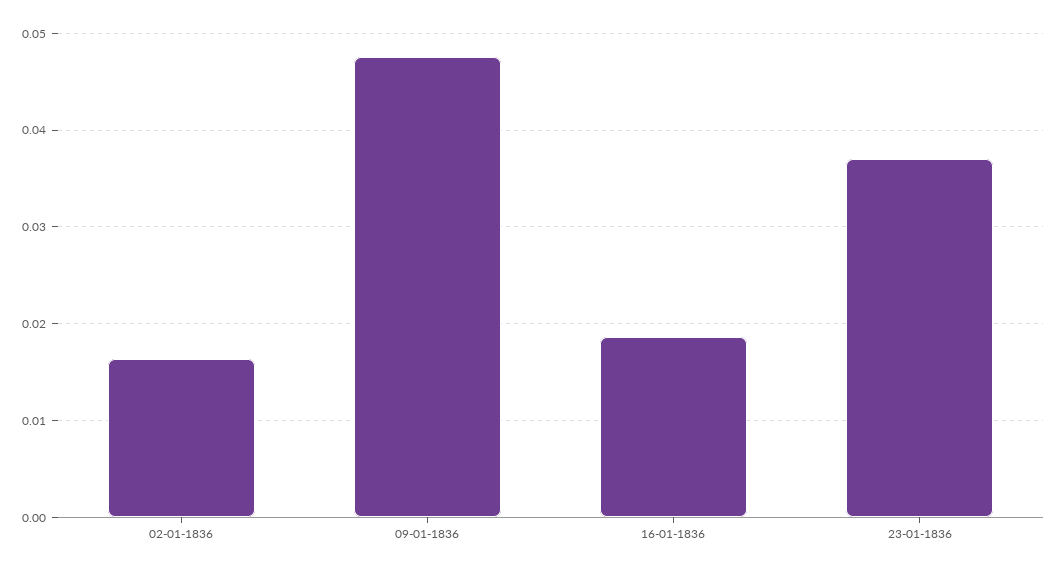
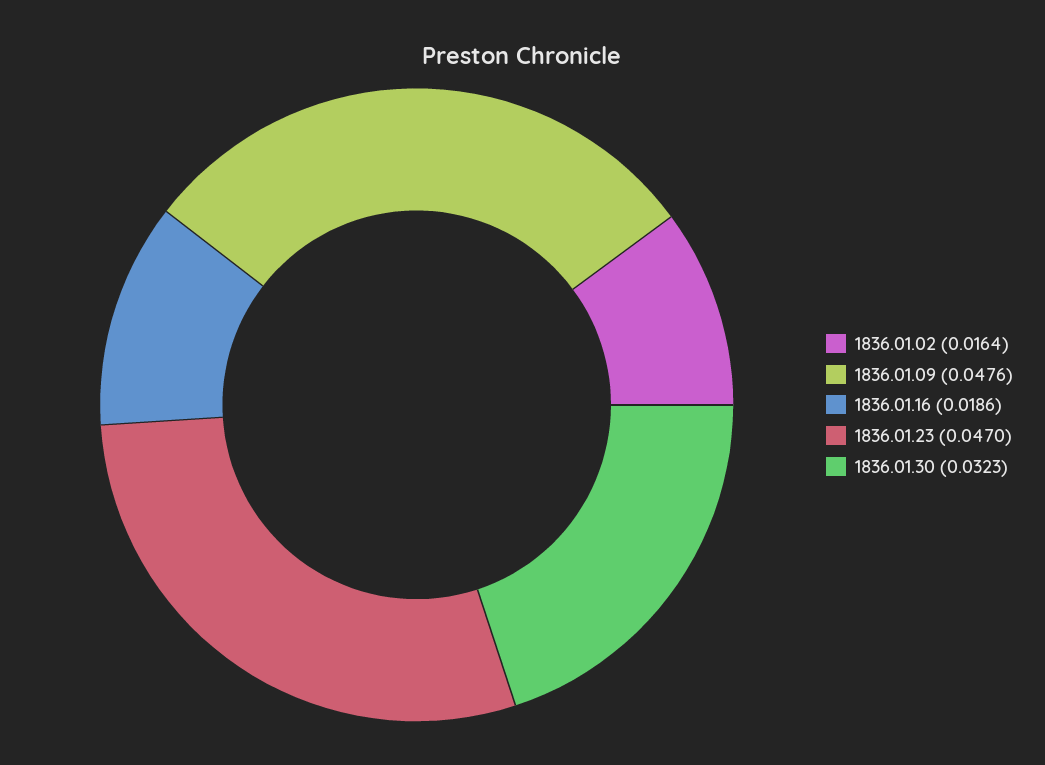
23-01-1836: 0.037 -> 0.047
1836.01.30: none -> 0.0323

